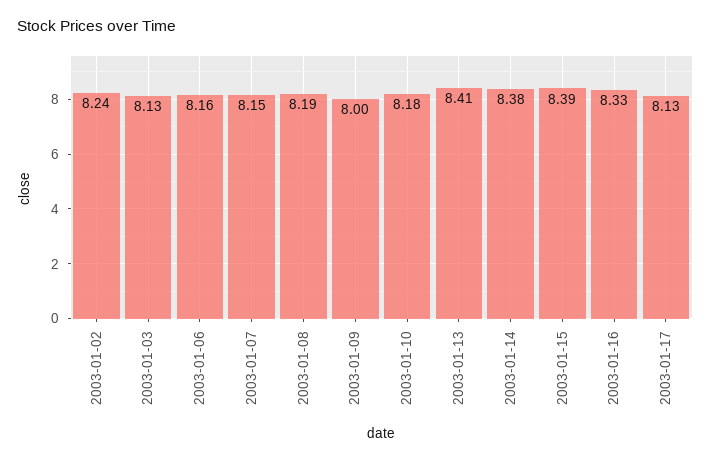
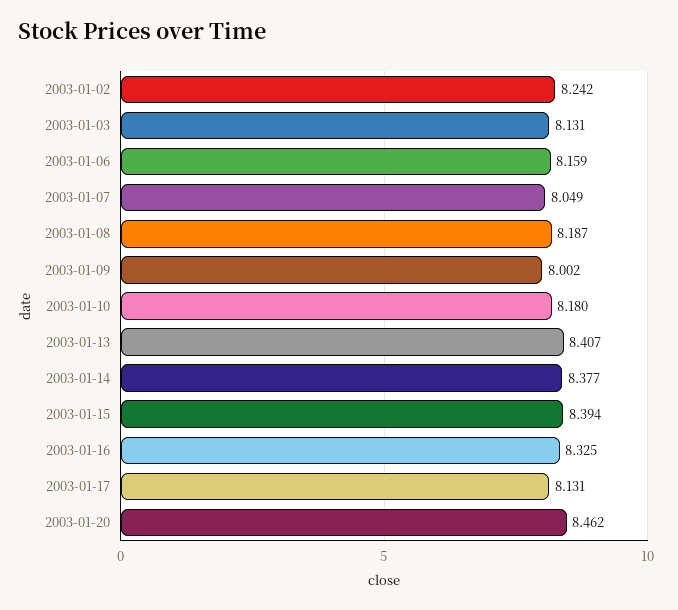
2003-01-07: 8.15 -> 8.049
2003-01-20: none -> 8.462

